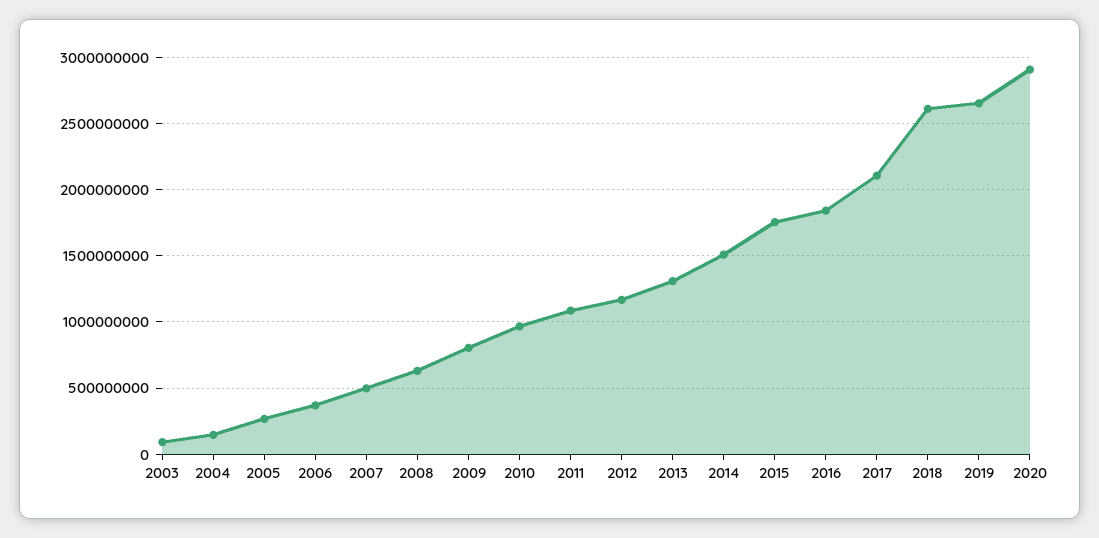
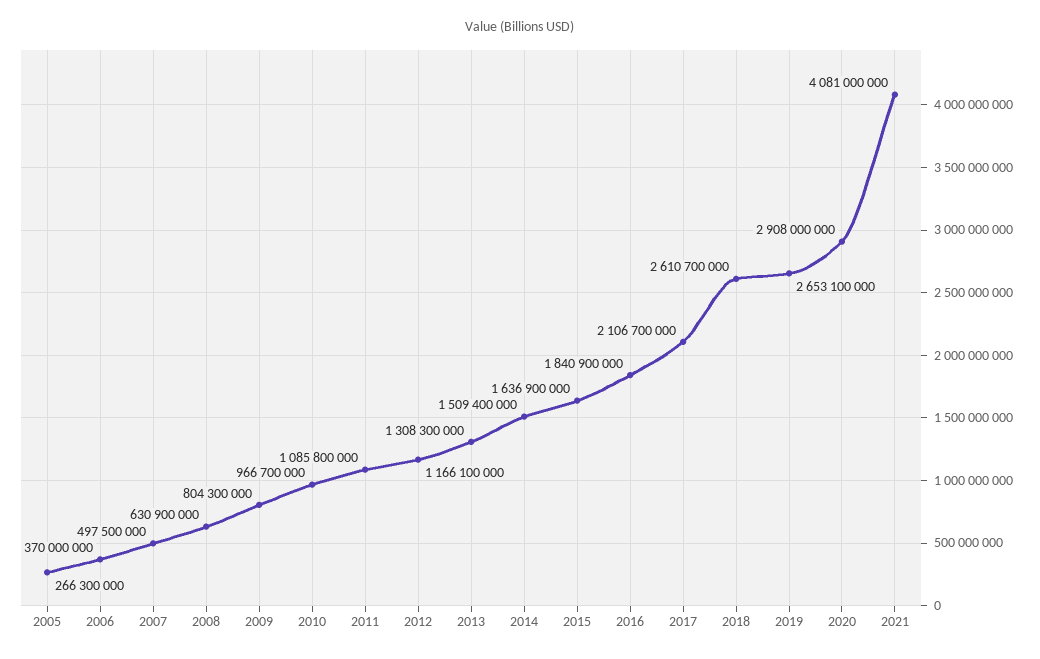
2003: 100000000 -> none
2004: 150000000 -> none
2015: 1750000000 -> 1636900000
2021: none -> 4081000000

